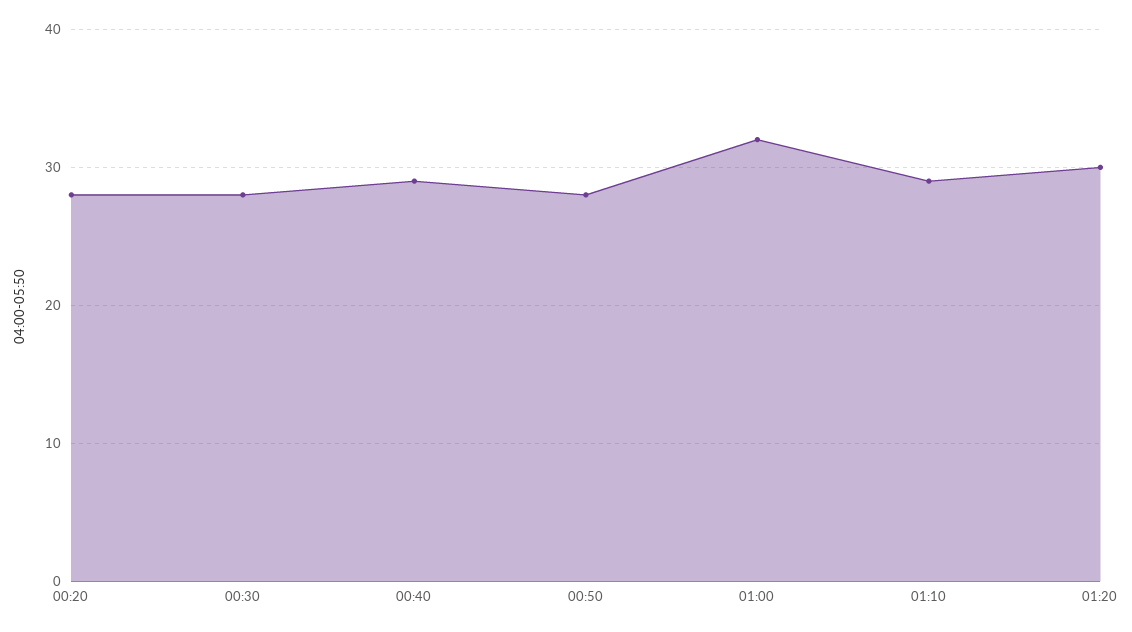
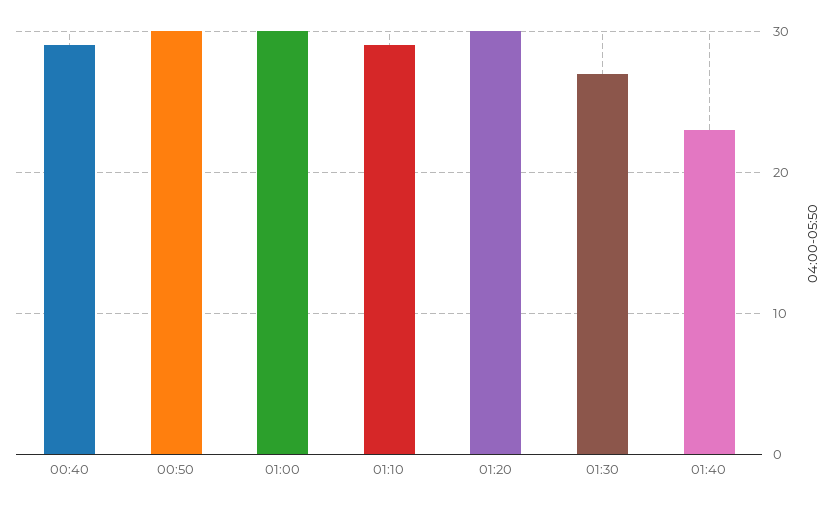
00:20: 28 -> none
00:30: 28 -> none
00:50: 28 -> 30
01:00: 32 -> 30
01:30: none -> 27
01:40: none -> 23

